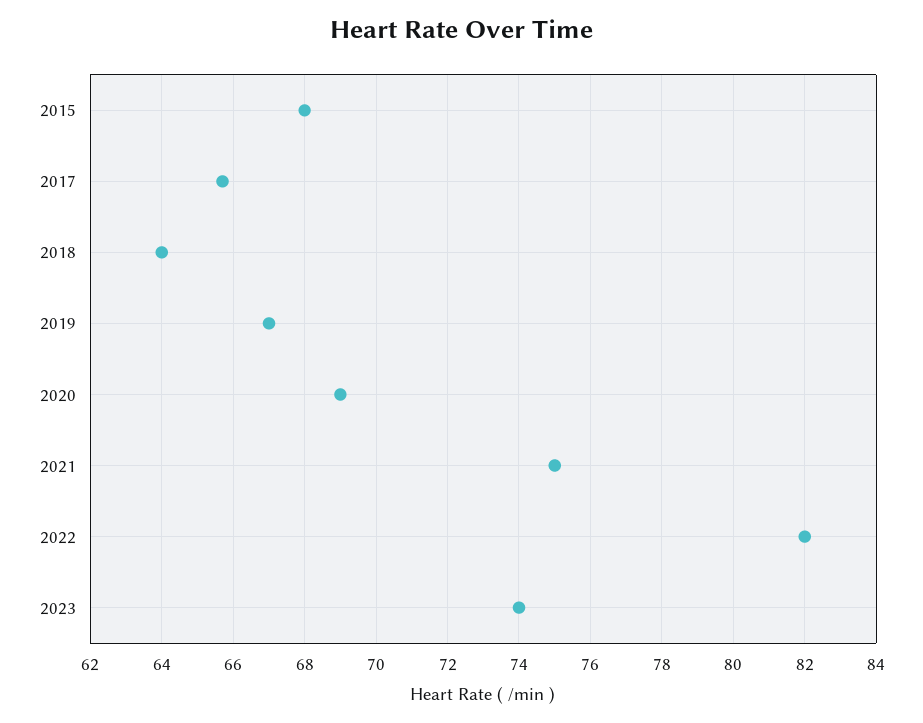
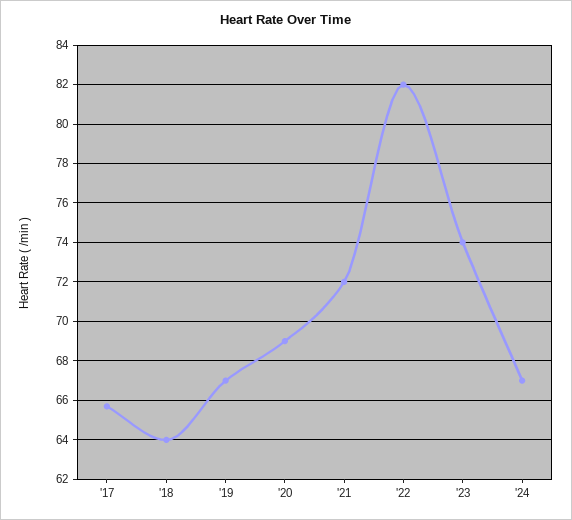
2015: 68 -> none
2021: 75 -> 72
'24: none -> 67

